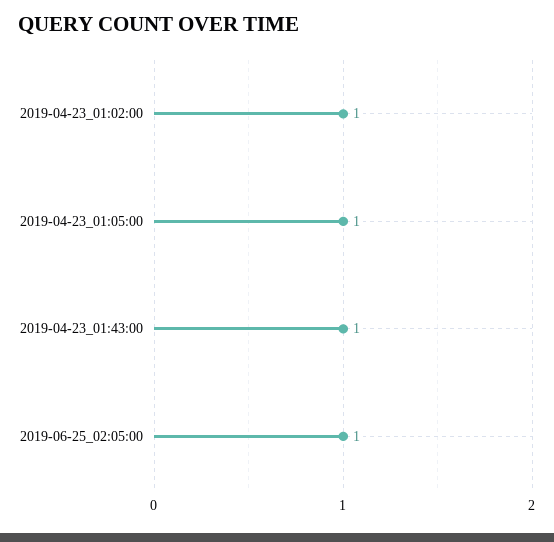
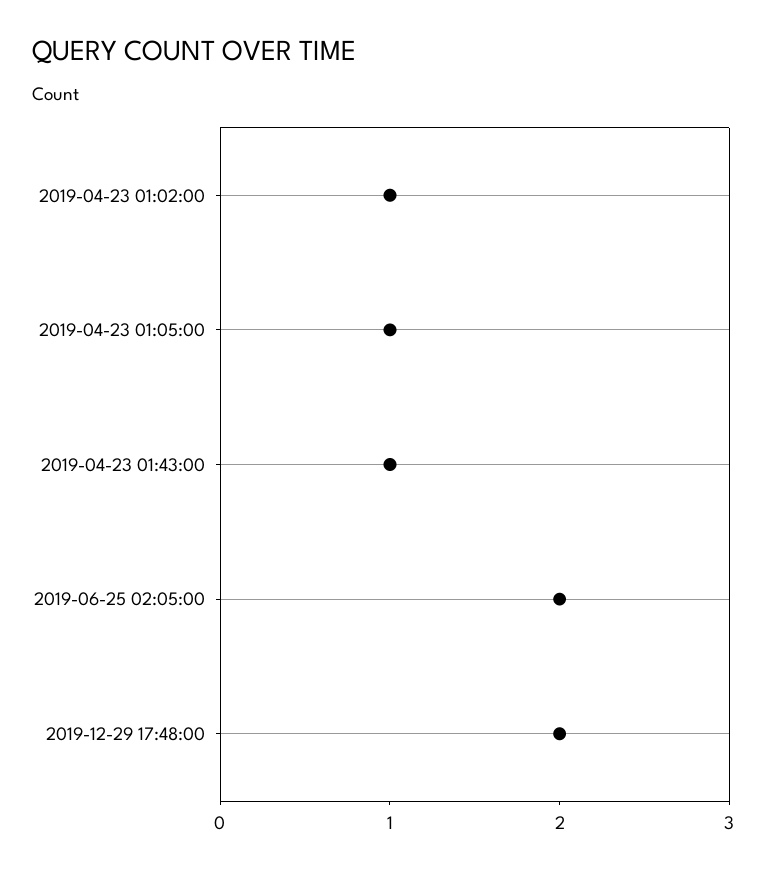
2019-06-25_02:05:00: 1 -> 2
2019-12-29 17:48:00: none -> 2

